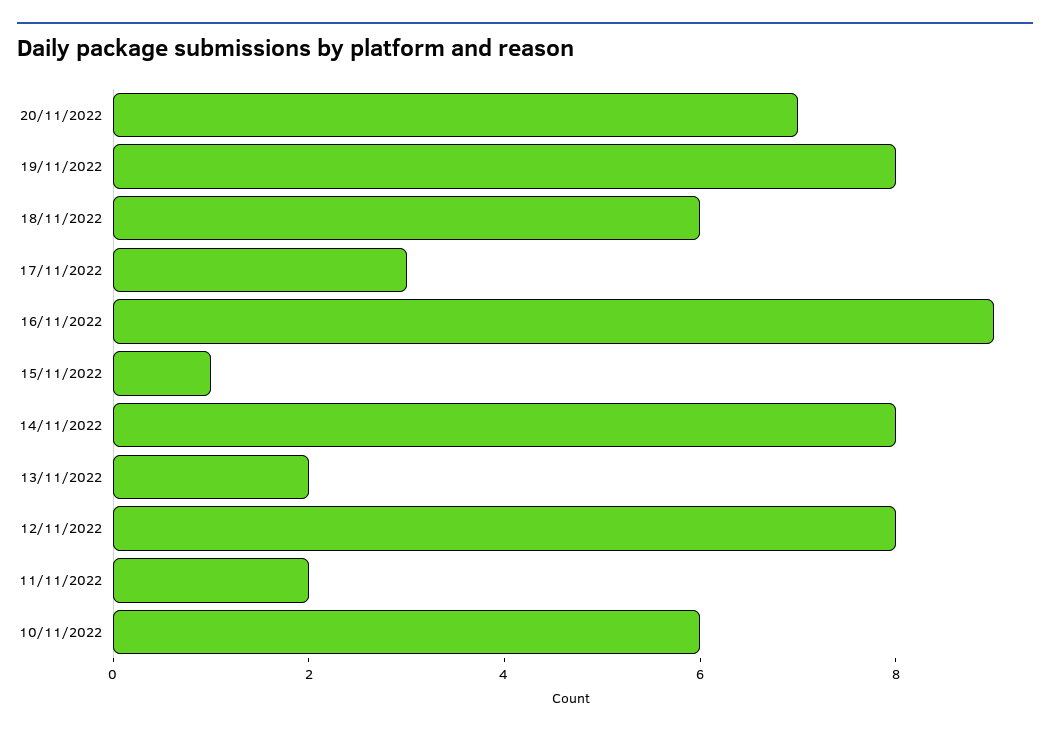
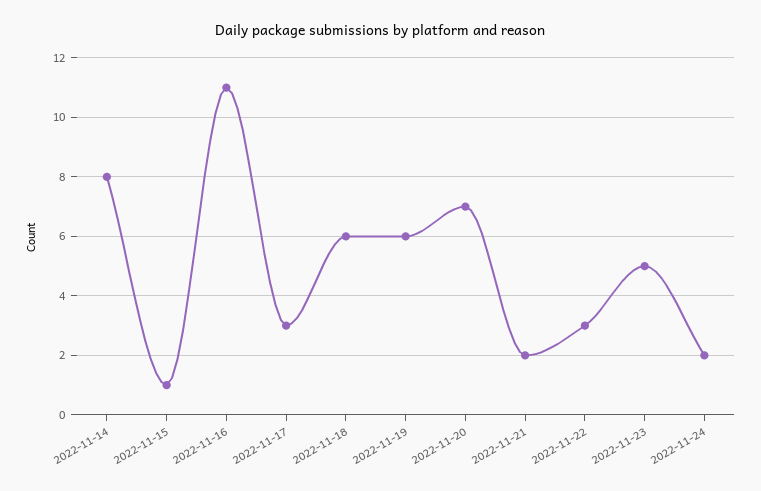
19/11/2022: 8 -> 6
16/11/2022: 9 -> 11
13/11/2022: 2 -> none
12/11/2022: 8 -> none
11/11/2022: 2 -> none
10/11/2022: 6 -> none
2022-11-21: none -> 2
2022-11-22: none -> 3
2022-11-23: none -> 5
2022-11-24: none -> 2

